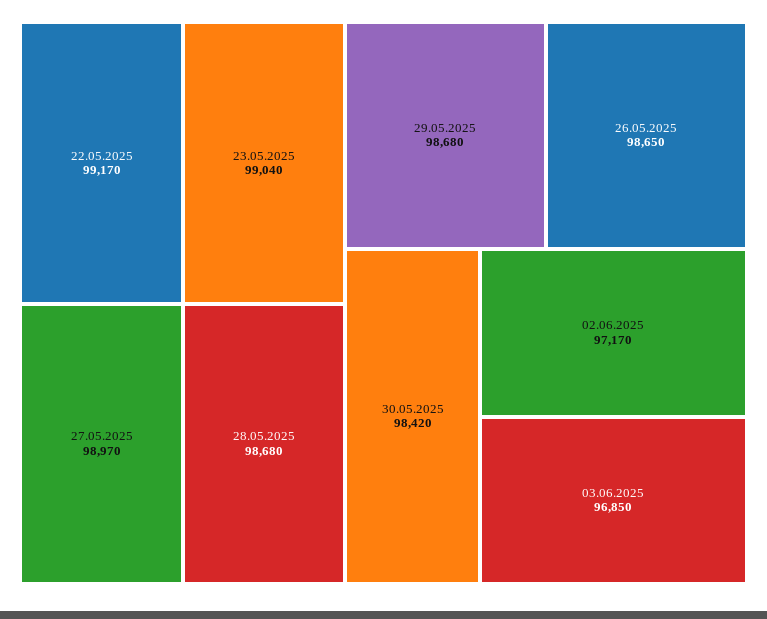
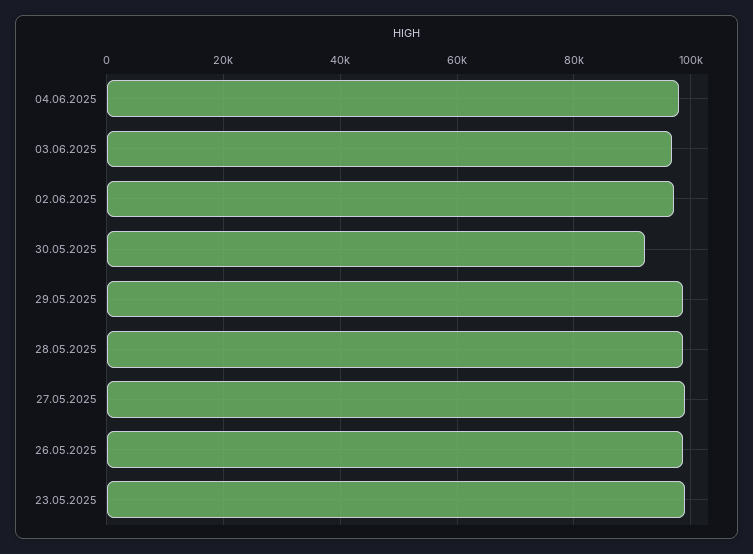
22.05.2025: 99170 -> none
30.05.2025: 98420 -> 92000
04.06.2025: none -> 98000

